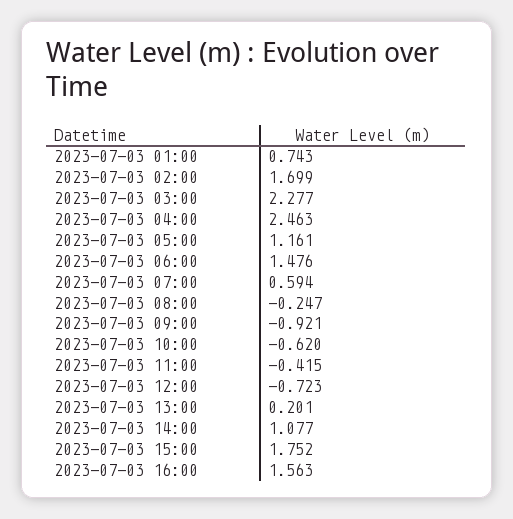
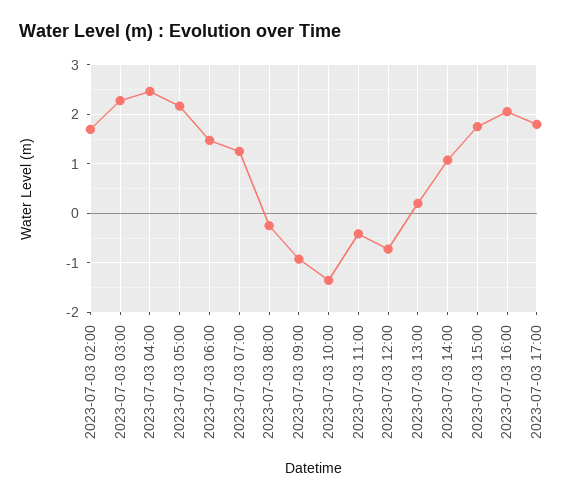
2023-07-03 01:00: 0.743 -> none
2023-07-03 05:00: 1.161 -> 2.2
2023-07-03 07:00: 0.594 -> 1.2
2023-07-03 10:00: -0.62 -> -1.4
2023-07-03 16:00: 1.563 -> 2
2023-07-03 17:00: none -> 1.8

